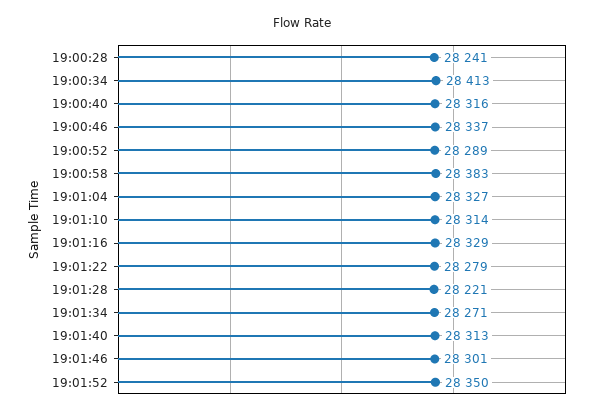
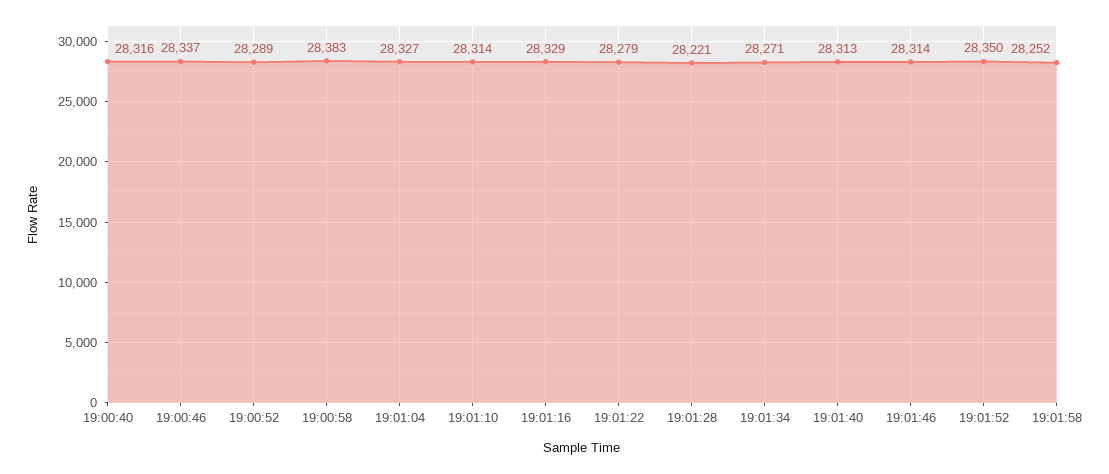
19:00:28: 28241 -> none
19:00:34: 28413 -> none
19:01:46: 28301 -> 28314
19:01:58: none -> 28252

